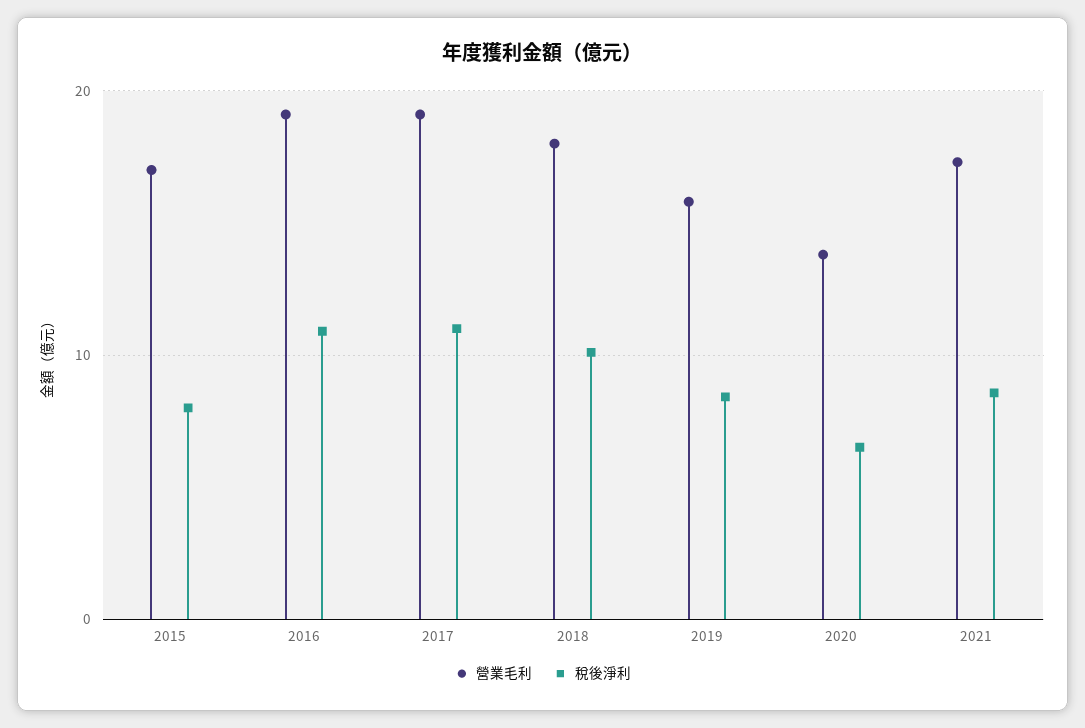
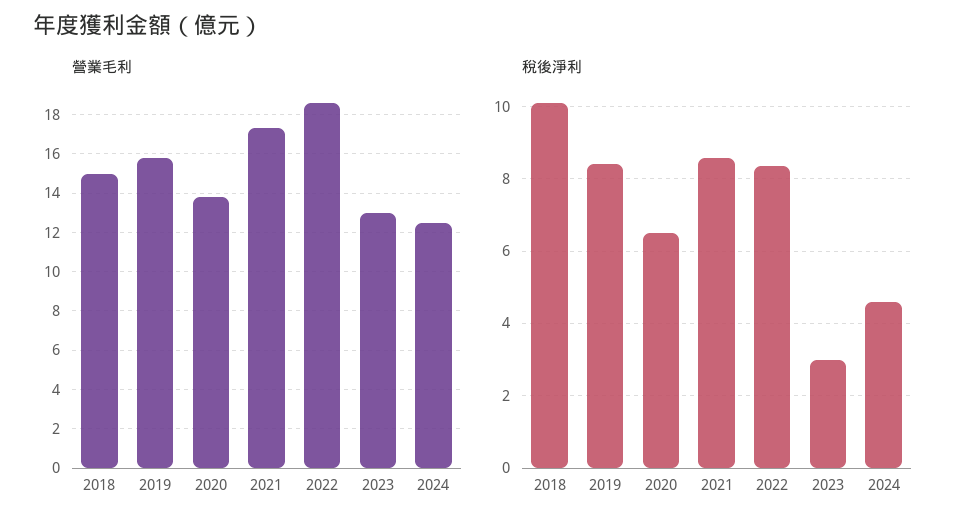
營業毛利, 2015: 17 -> none
稅後淨利, 2015: 8 -> none
營業毛利, 2016: 19 -> none
稅後淨利, 2016: 11 -> none
營業毛利, 2017: 19 -> none
稅後淨利, 2017: 11 -> none
營業毛利, 2018: 18 -> 15
營業毛利, 2022: none -> 18.5
營業毛利, 2023: none -> 13
營業毛利, 2024: none -> 12.5
稅後淨利, 2022: none -> 8.4
稅後淨利, 2023: none -> 3
稅後淨利, 2024: none -> 4.6

